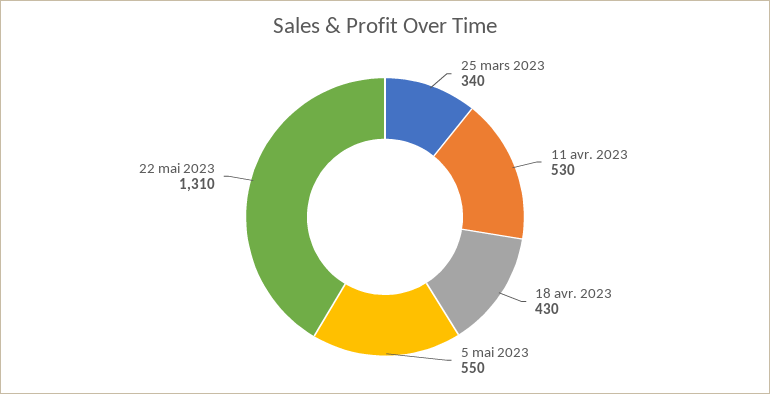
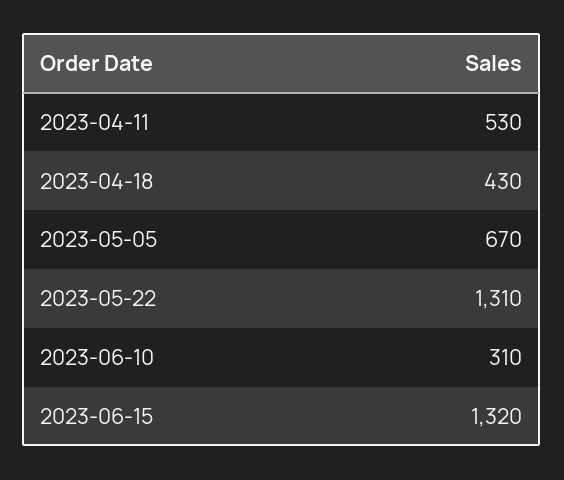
25 mars 2023: 340 -> none
5 mai 2023: 550 -> 670
2023-06-10: none -> 310
2023-06-15: none -> 1320

